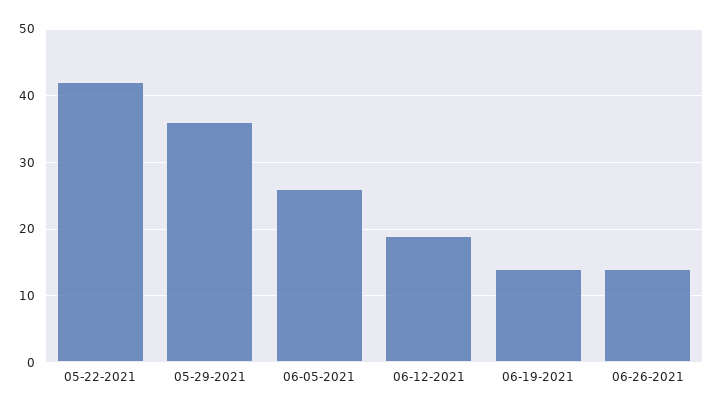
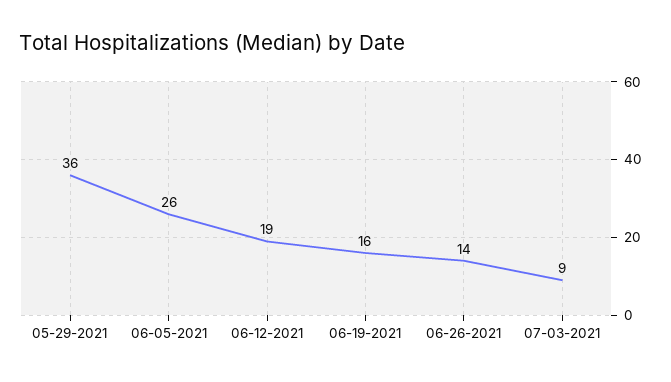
05-22-2021: 42 -> none
06-19-2021: 14 -> 16
07-03-2021: none -> 9

